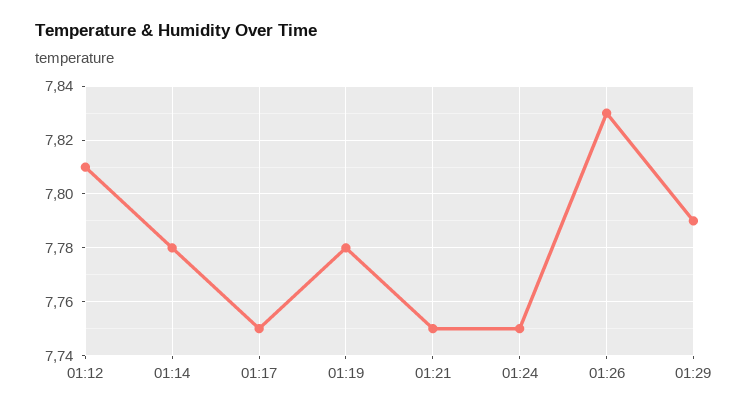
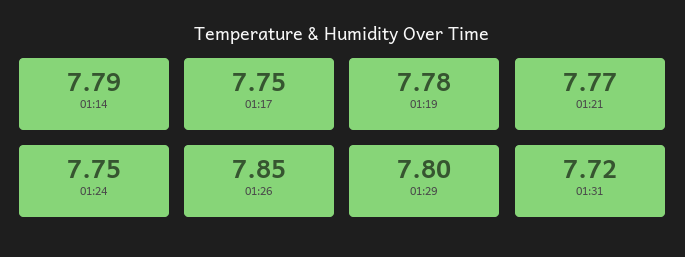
01:12: 7.81 -> none
01:14: 7.78 -> 7.79
01:21: 7.75 -> 7.77
01:26: 7.83 -> 7.85
01:29: 7.79 -> 7.8
01:31: none -> 7.72

